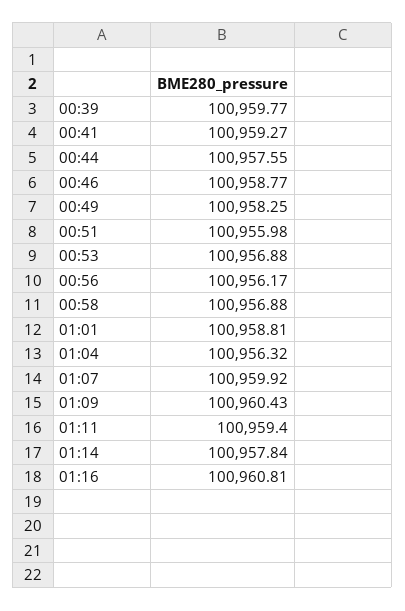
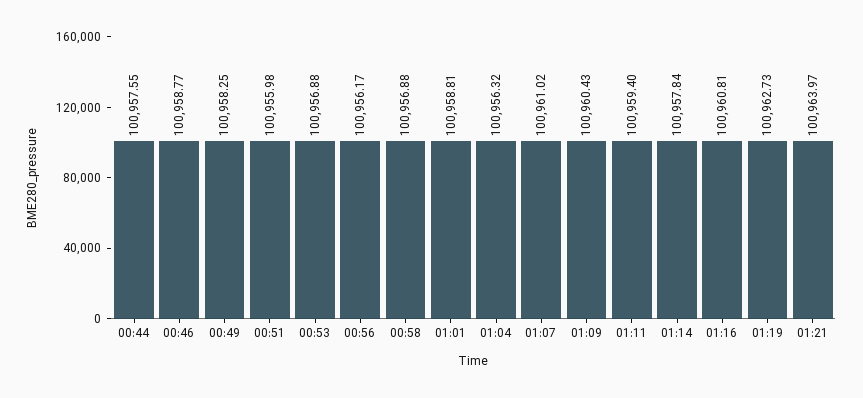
00:39: 100959.77 -> none
00:41: 100959.27 -> none
01:07: 100959.92 -> 100961.02
01:19: none -> 100962.73
01:21: none -> 100963.97

